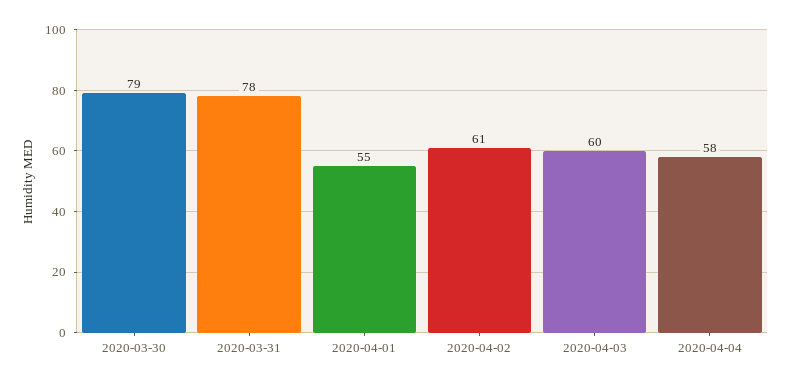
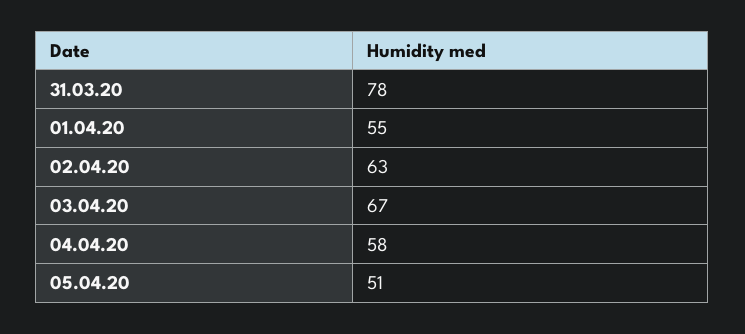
2020-03-30: 79 -> none
2020-04-02: 61 -> 63
2020-04-03: 60 -> 67
05.04.20: none -> 51

